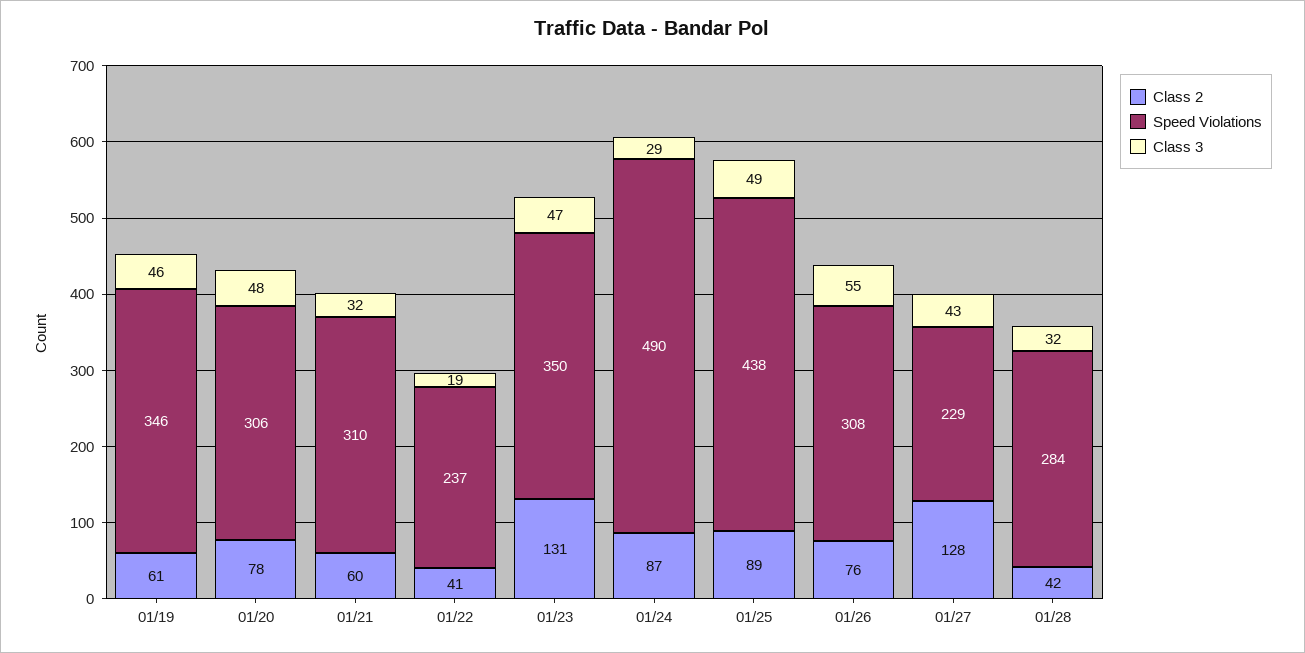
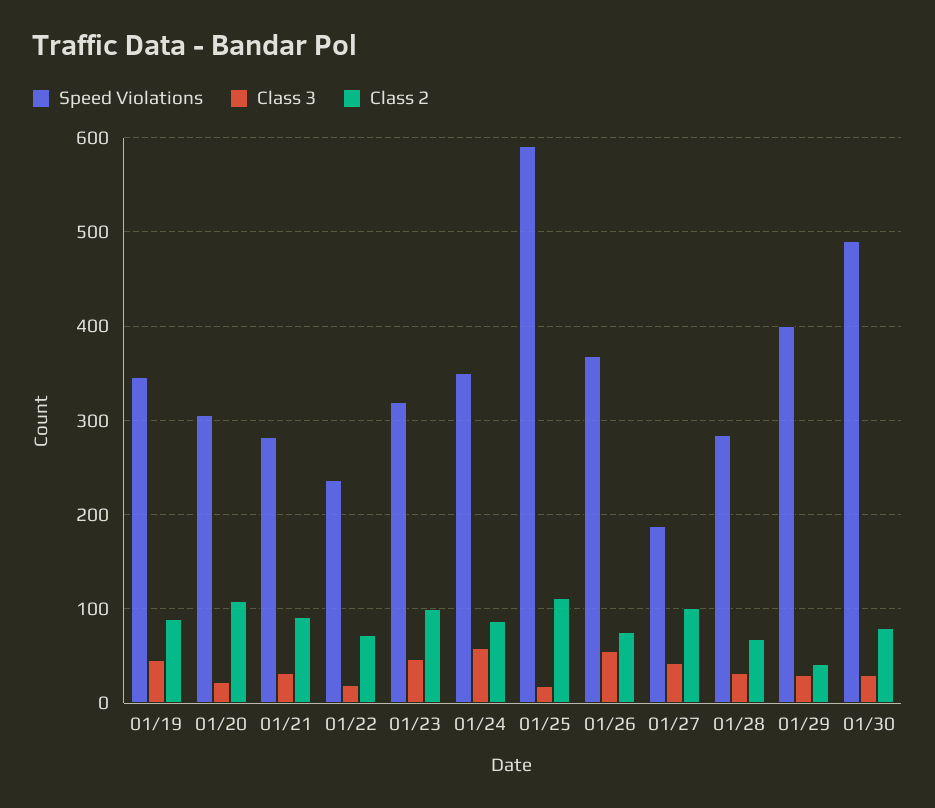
Class 2, 01/19: 61 -> 90
Class 2, 01/20: 78 -> 110
Class 3, 01/20: 48 -> 20
Class 2, 01/21: 60 -> 90
Speed Violations, 01/21: 310 -> 280
Class 2, 01/22: 41 -> 70
Class 2, 01/23: 131 -> 100
Speed Violations, 01/23: 350 -> 320
Speed Violations, 01/24: 490 -> 350
Class 3, 01/24: 29 -> 60
Class 2, 01/25: 89 -> 110
Speed Violations, 01/25: 438 -> 590
Class 3, 01/25: 49 -> 20
Speed Violations, 01/26: 308 -> 370
Class 2, 01/27: 128 -> 100
Speed Violations, 01/27: 229 -> 190
Class 2, 01/28: 42 -> 70
Speed Violations, 01/29: none -> 400
Class 3, 01/29: none -> 30
Class 2, 01/29: none -> 40
Speed Violations, 01/30: none -> 490
Class 3, 01/30: none -> 30
Class 2, 01/30: none -> 80

